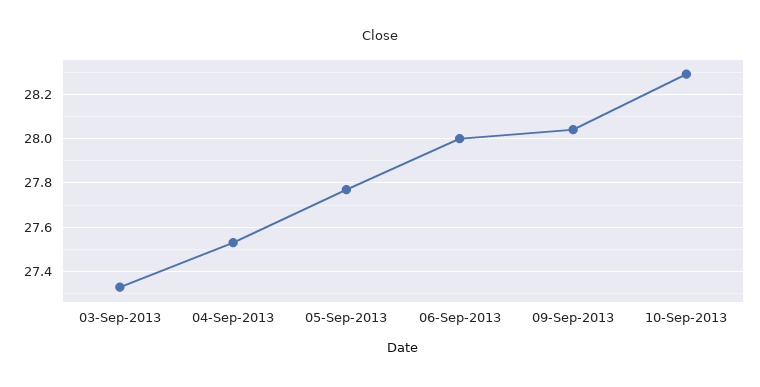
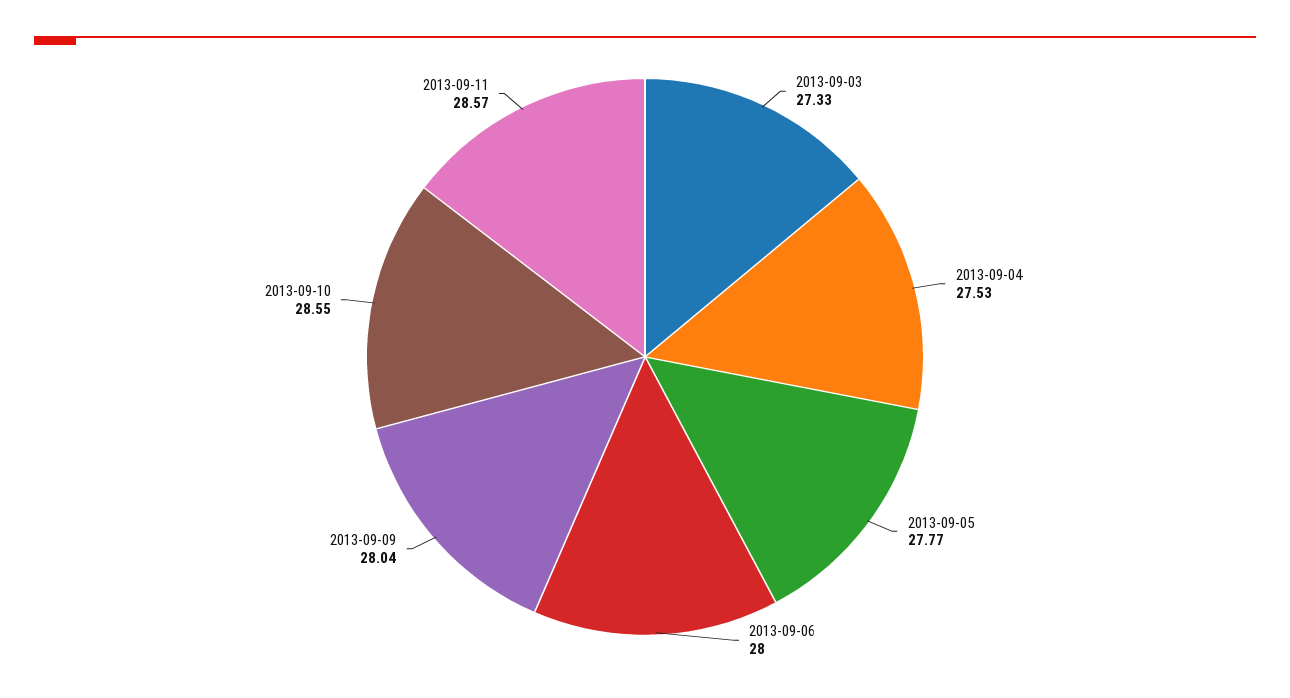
10-Sep-2013: 28.3 -> 28.55
2013-09-11: none -> 28.57

